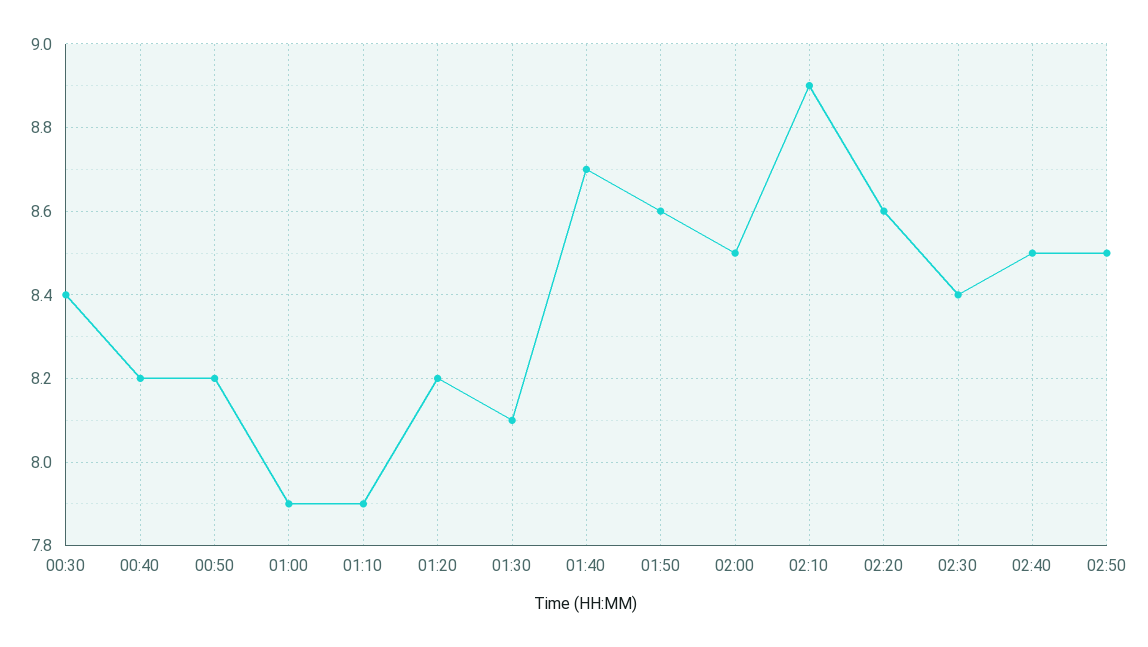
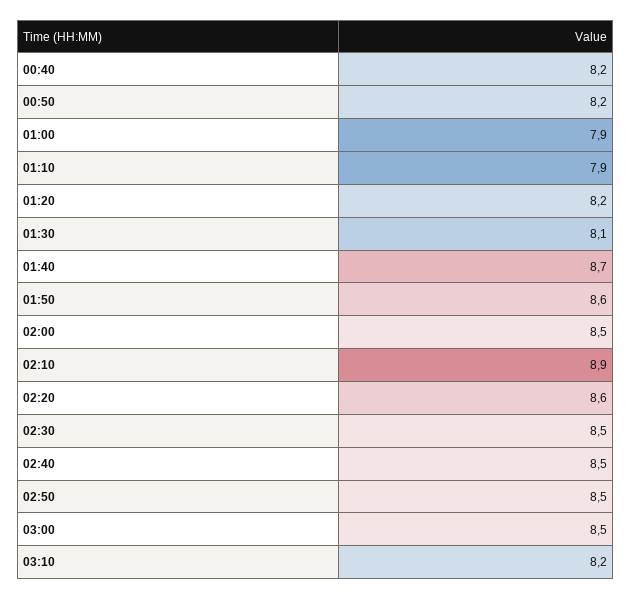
00:30: 8.4 -> none
02:30: 8.4 -> 8.5
03:00: none -> 8.5
03:10: none -> 8.2

